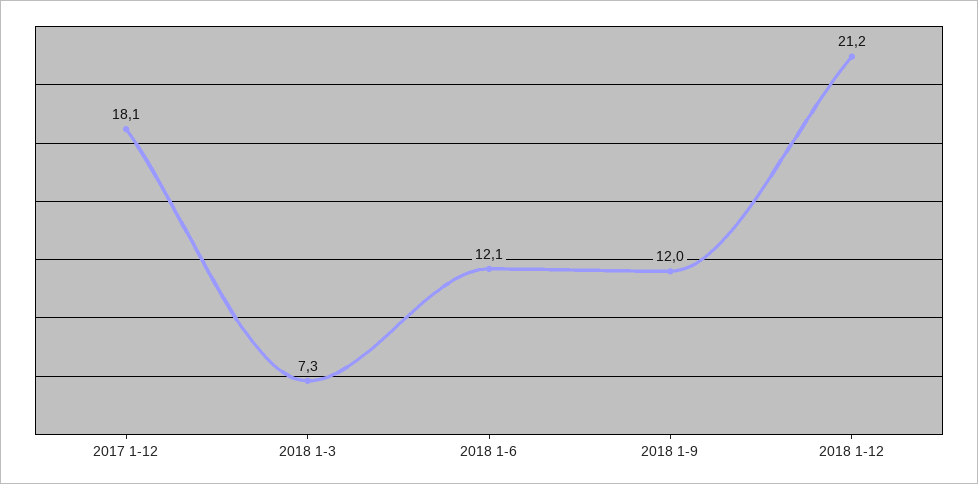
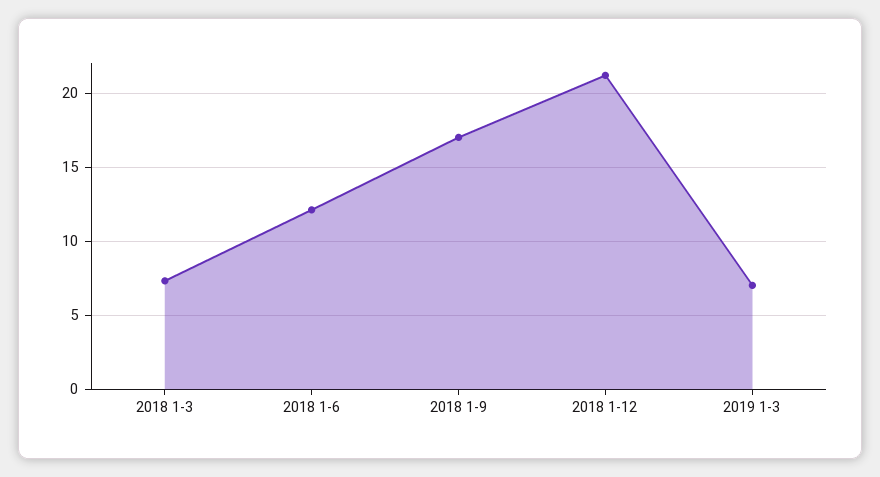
2017 1-12: 18.1 -> none
2018 1-9: 12 -> 17
2019 1-3: none -> 7

